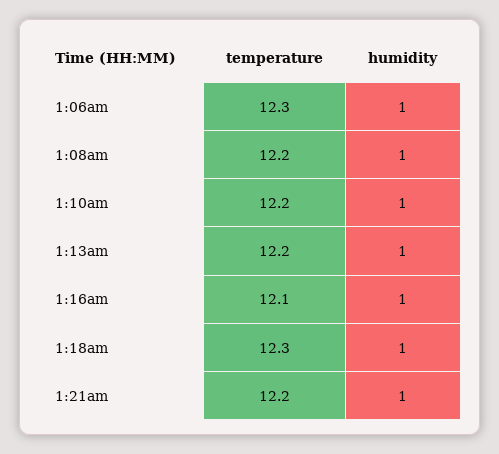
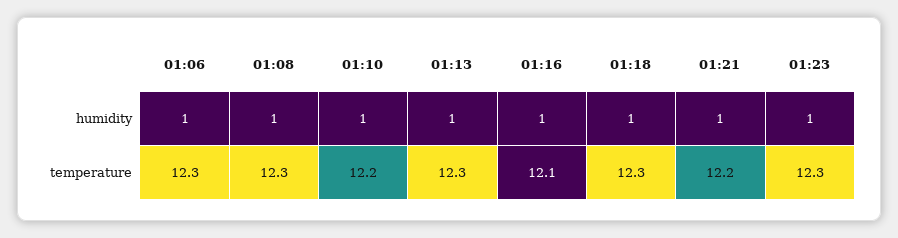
temperature, 1:08am: 12.2 -> 12.3
temperature, 1:13am: 12.2 -> 12.3
humidity, 01:23: none -> 1
temperature, 01:23: none -> 12.3

